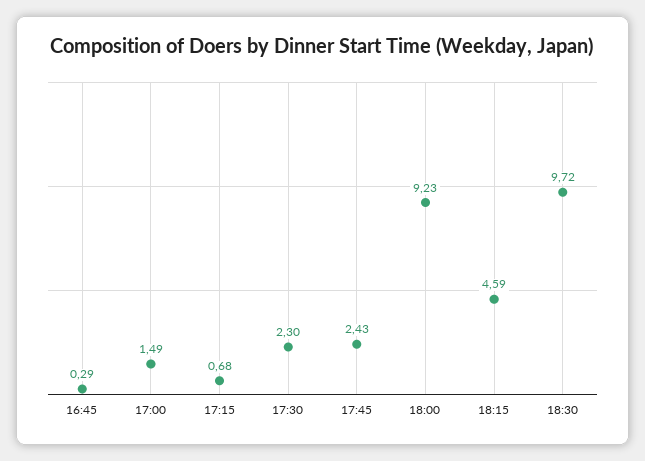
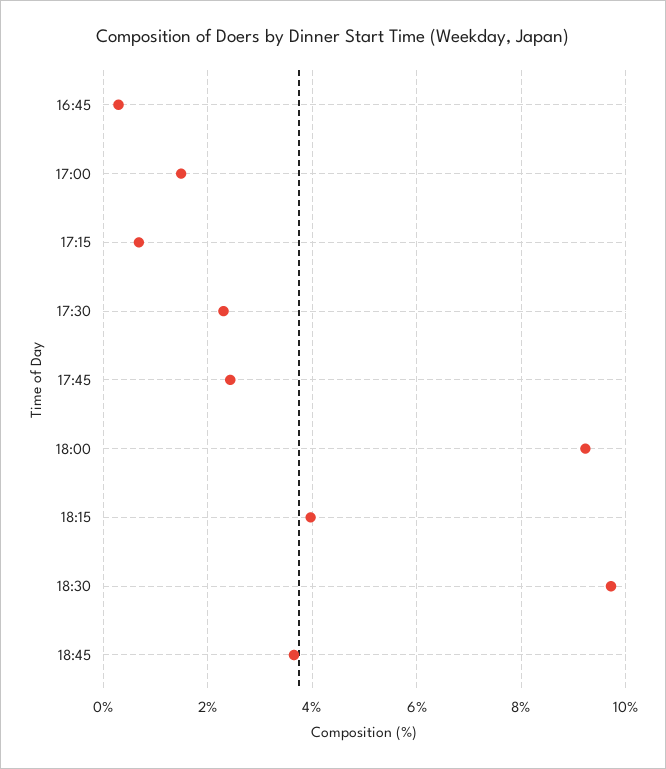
18:15: 4.59 -> 4
18:45: none -> 3.6

